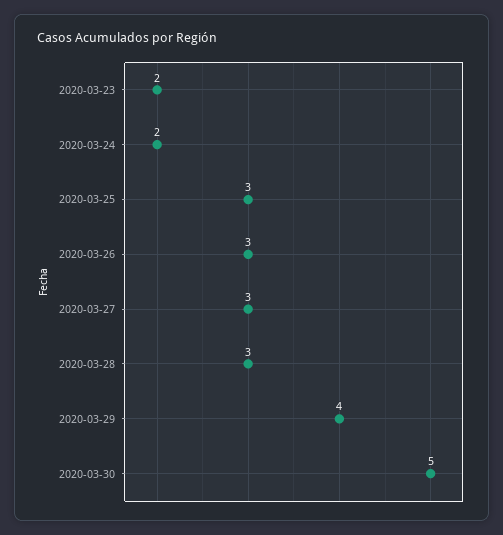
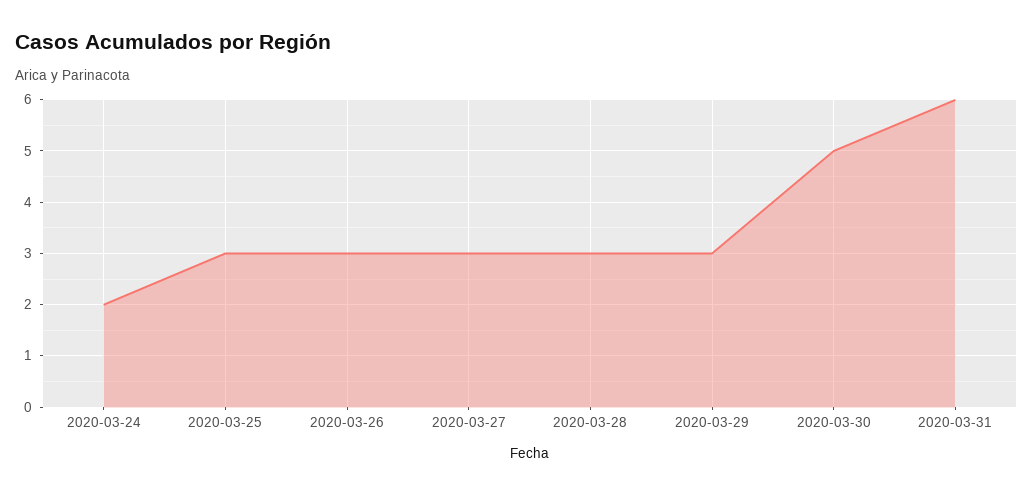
2020-03-23: 2 -> none
2020-03-29: 4 -> 3
2020-03-31: none -> 6

